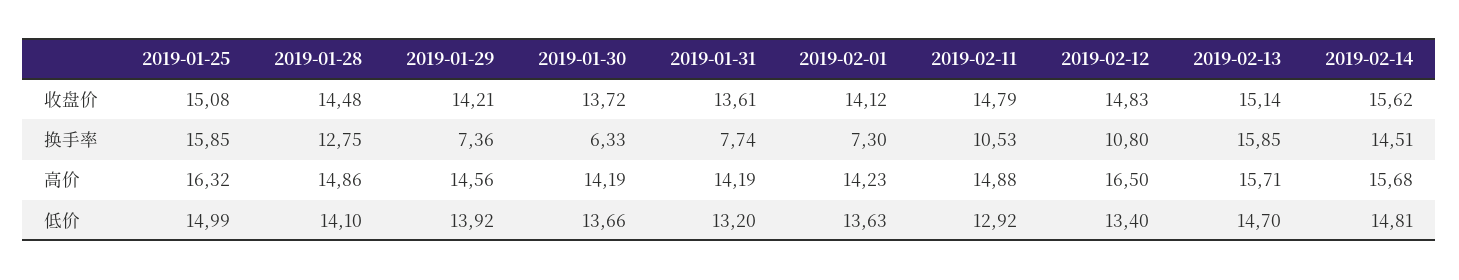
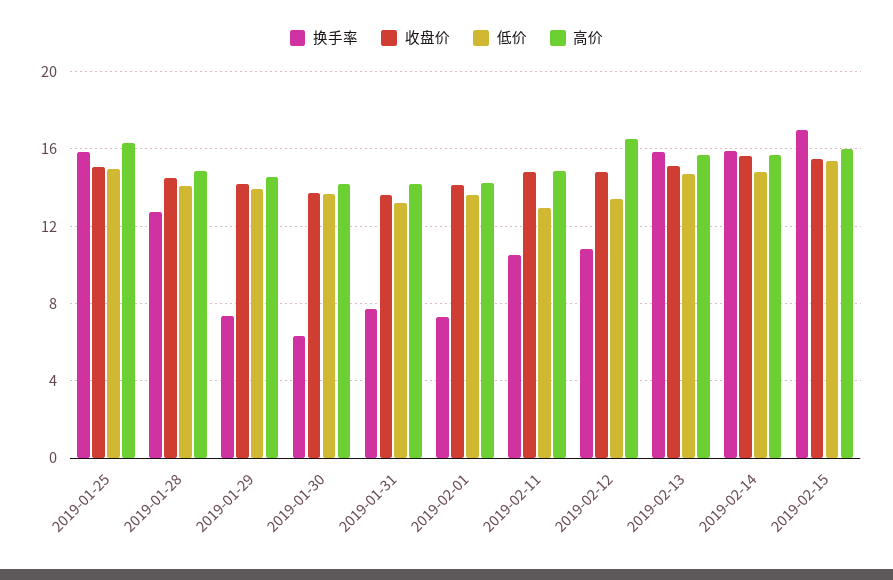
换手率, 2019-02-14: 14.51 -> 16
换手率, 2019-02-15: none -> 17
收盘价, 2019-02-15: none -> 15.5
低价, 2019-02-15: none -> 15.5
高价, 2019-02-15: none -> 16

